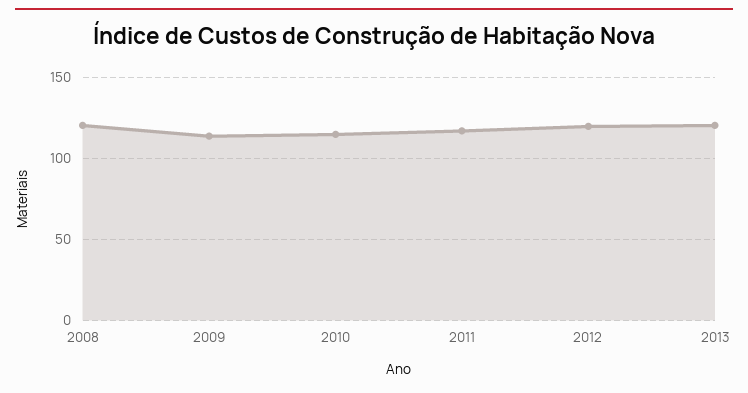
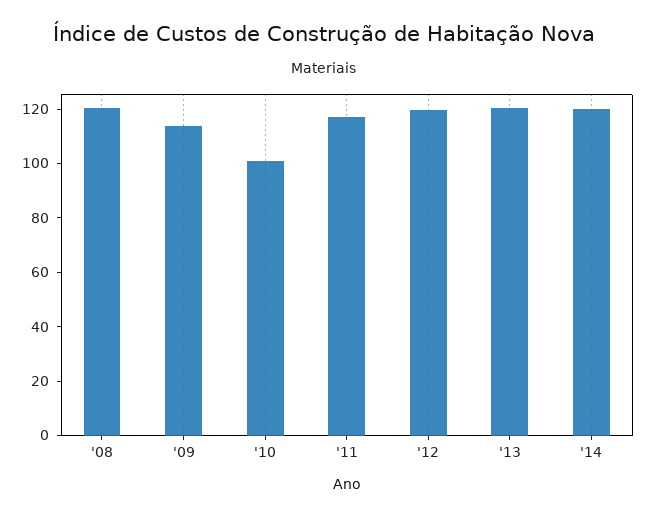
2010: 115 -> 100
'14: none -> 120

